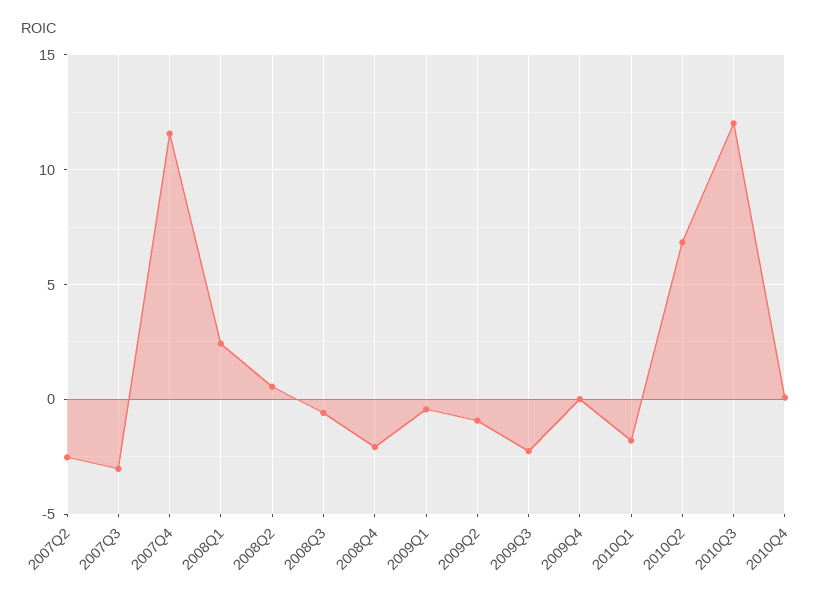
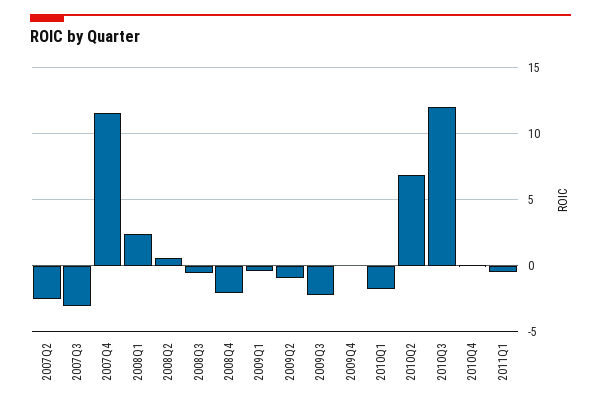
2011Q1: none -> -0.5

